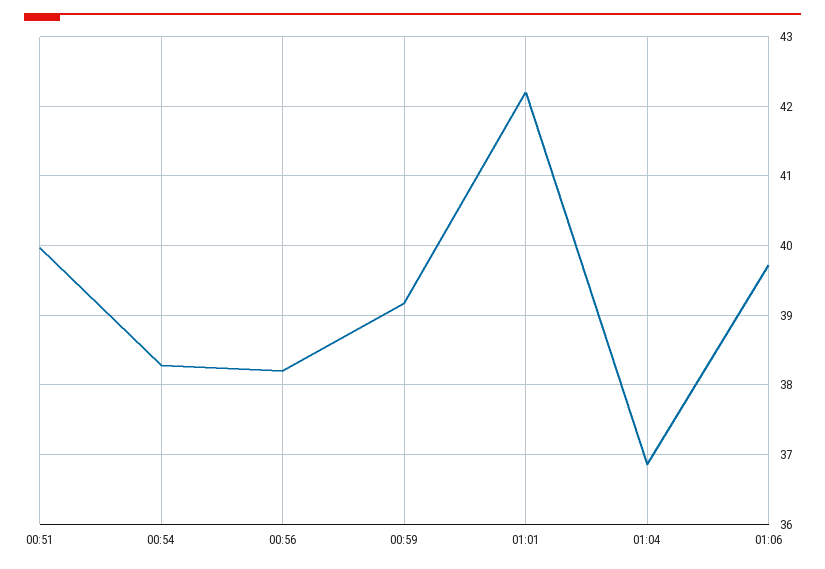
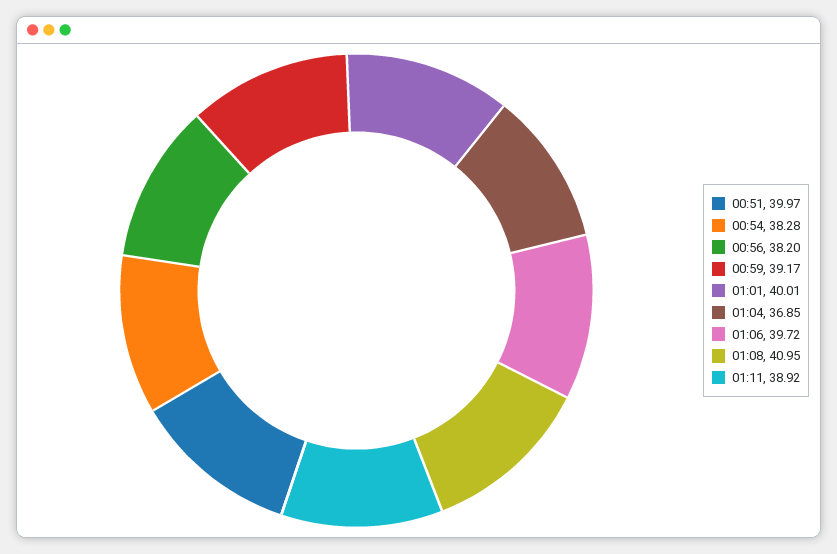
01:01: 42.2 -> 40.01
01:08: none -> 40.95
01:11: none -> 38.92

